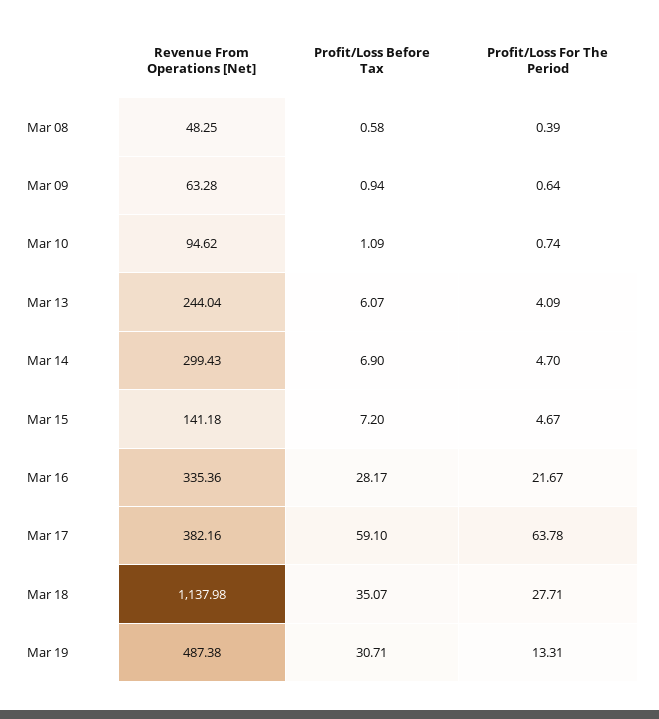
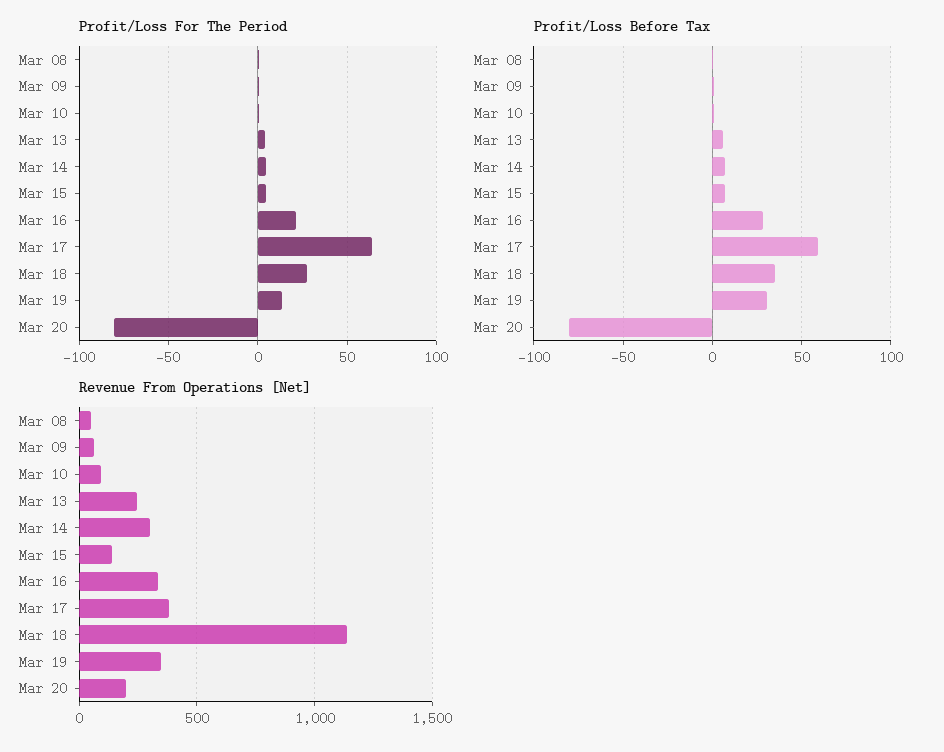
Revenue From Operations [Net], Mar 19: 487.38 -> 350
Profit/Loss For The Period, Mar 20: none -> -80
Profit/Loss Before Tax, Mar 20: none -> -80
Revenue From Operations [Net], Mar 20: none -> 200

